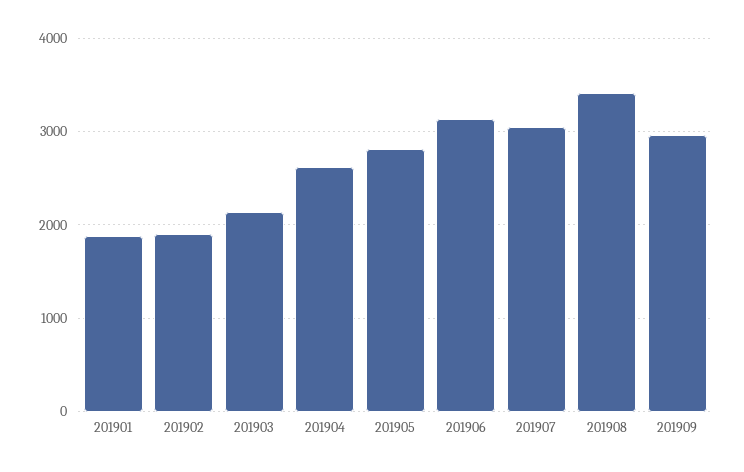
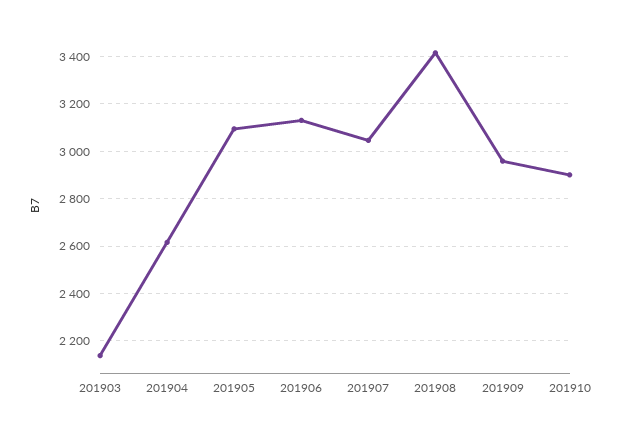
201901: 1900 -> none
201902: 1900 -> none
201905: 2800 -> 3100
201910: none -> 2900

